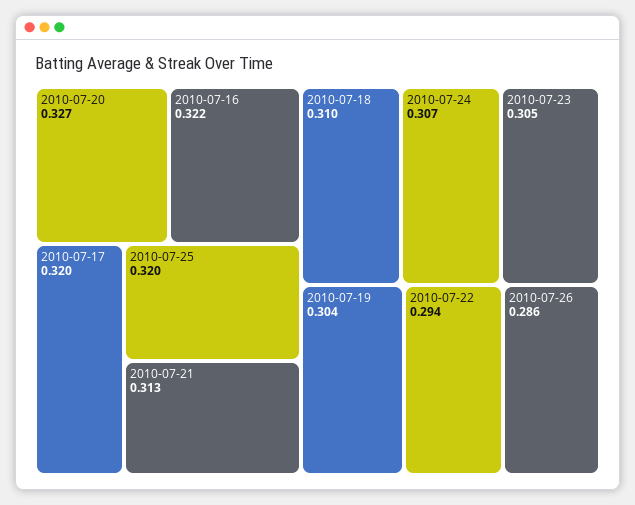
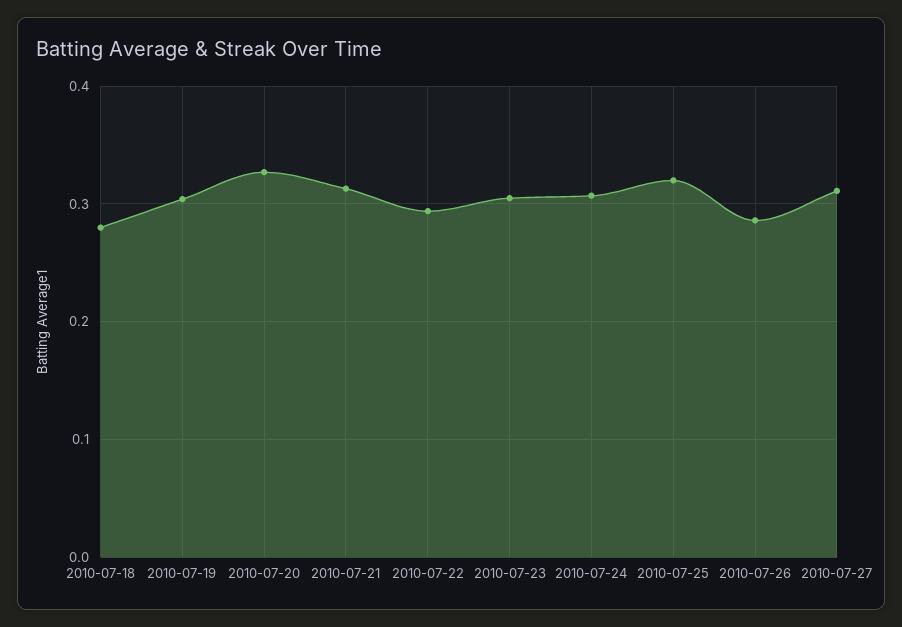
2010-07-16: 0.322 -> none
2010-07-17: 0.32 -> none
2010-07-18: 0.31 -> 0.28
2010-07-27: none -> 0.31

